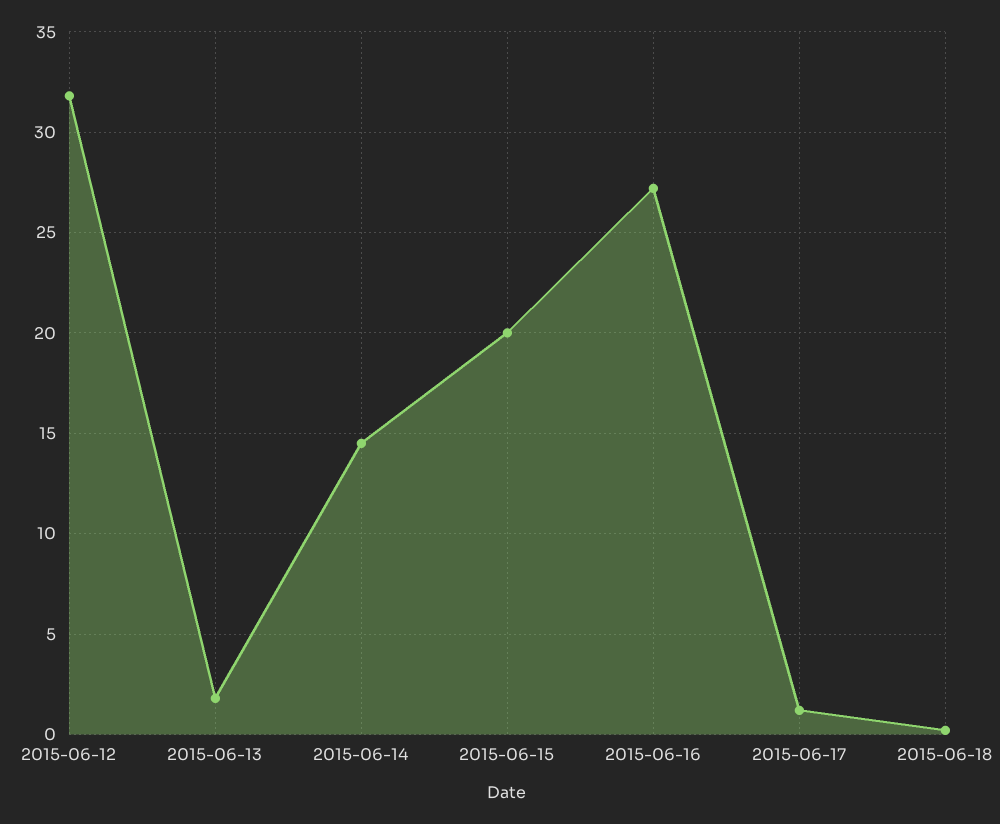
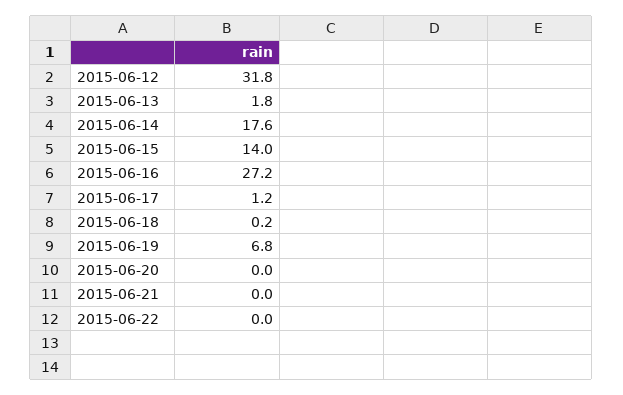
2015-06-14: 14.5 -> 17.6
2015-06-15: 20 -> 14
2015-06-19: none -> 6.8
2015-06-20: none -> 0
2015-06-21: none -> 0
2015-06-22: none -> 0

